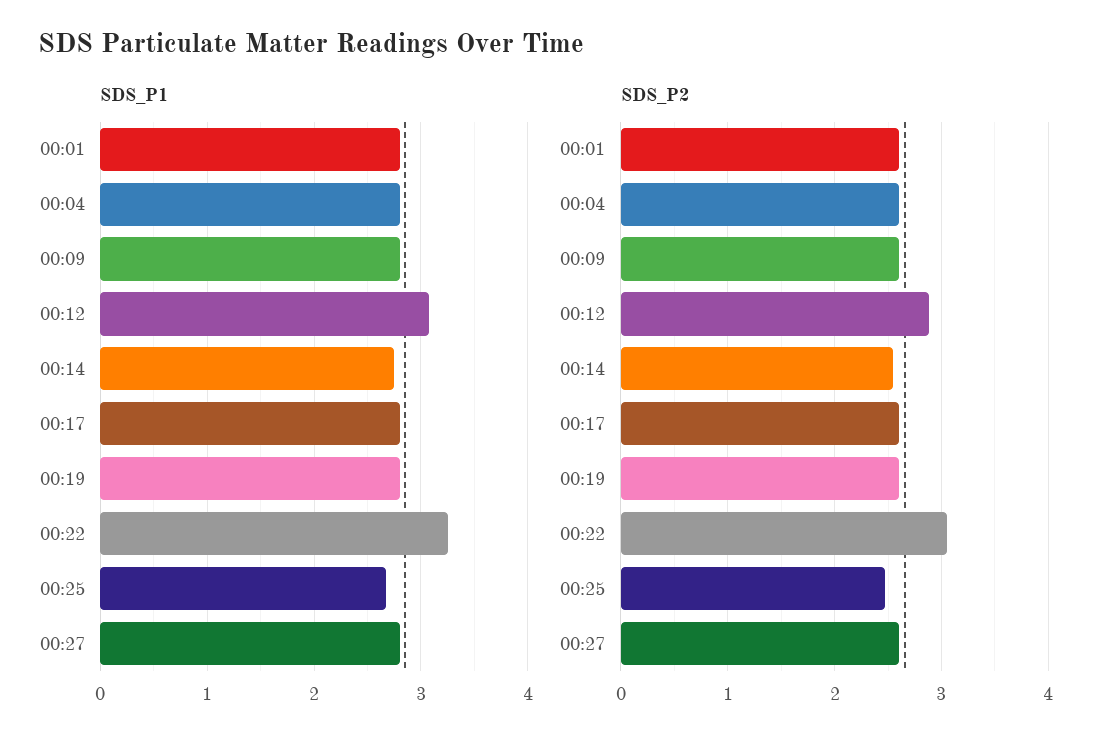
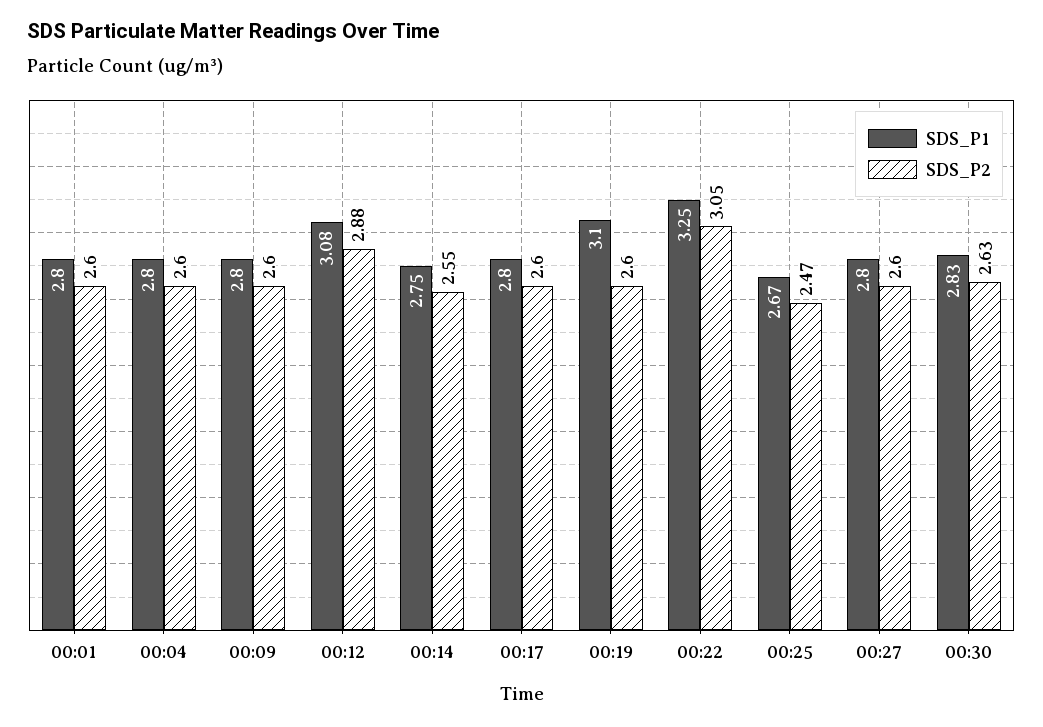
SDS_P1, 00:19: 2.8 -> 3.1
SDS_P1, 00:30: none -> 2.83
SDS_P2, 00:30: none -> 2.63

